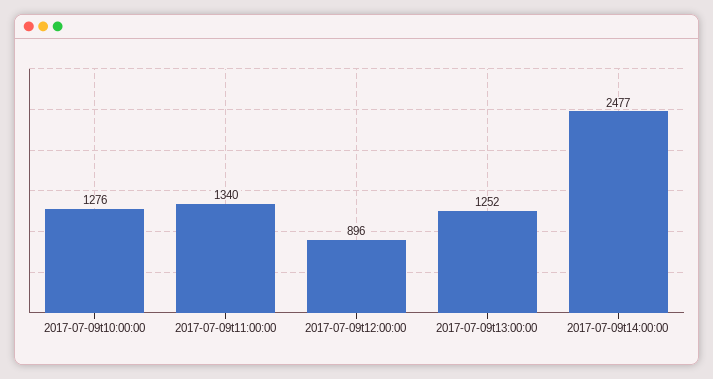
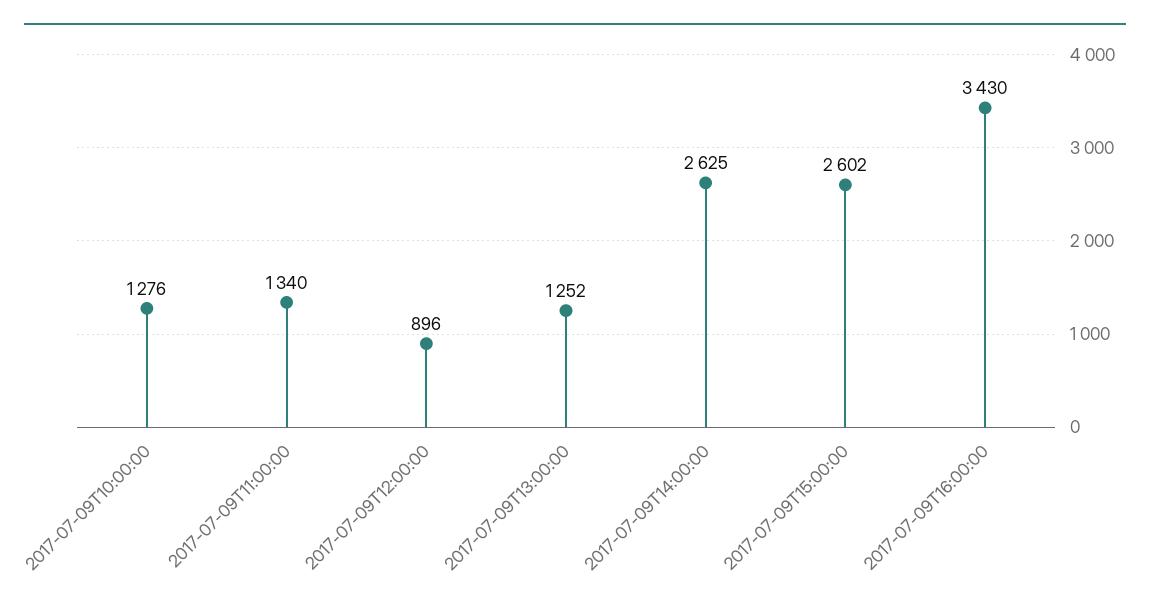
2017-07-09t14:00:00: 2477 -> 2625
2017-07-09T15:00:00: none -> 2602
2017-07-09T16:00:00: none -> 3430

